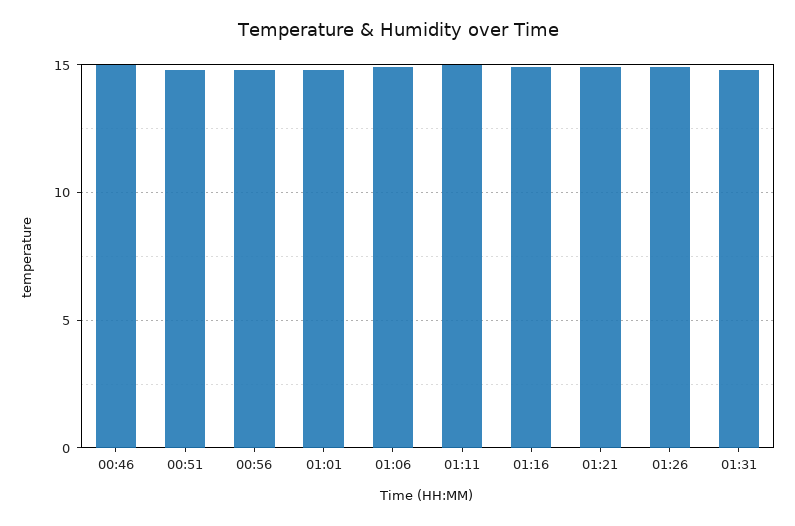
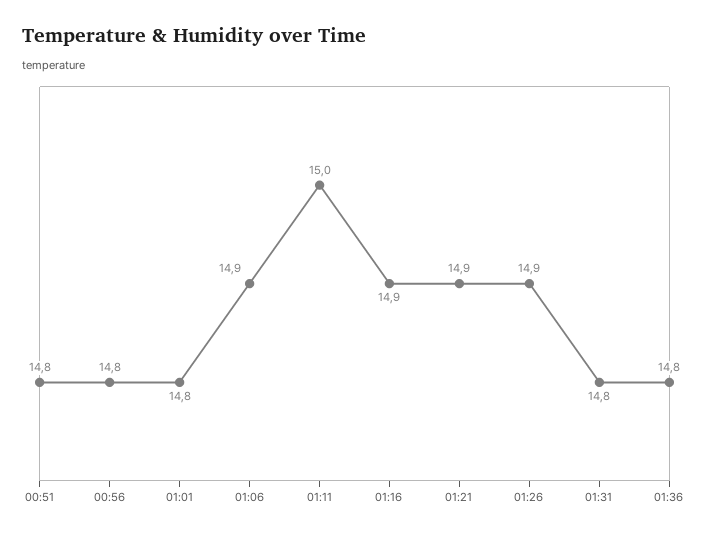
00:46: 15 -> none
01:36: none -> 14.8

